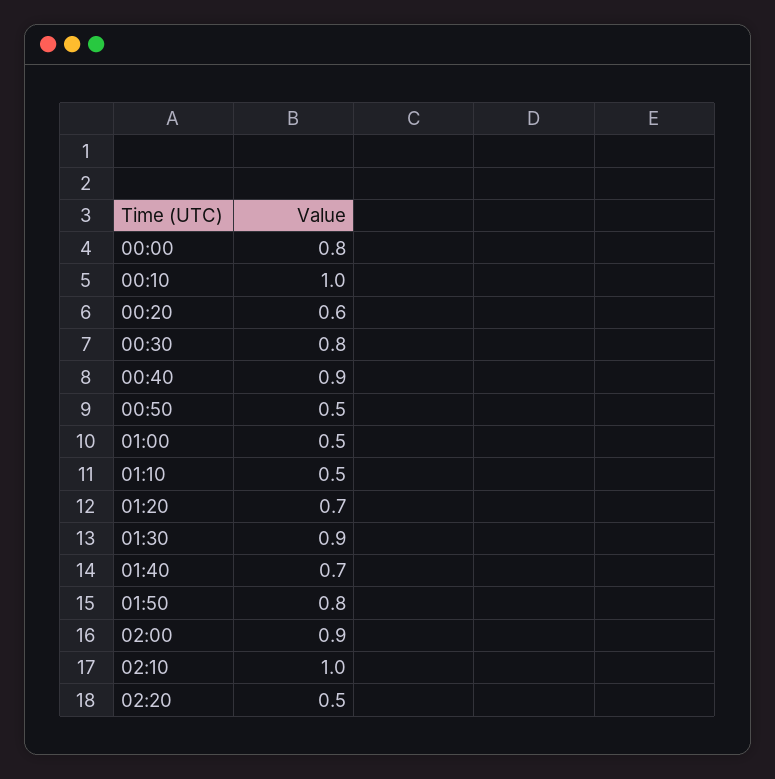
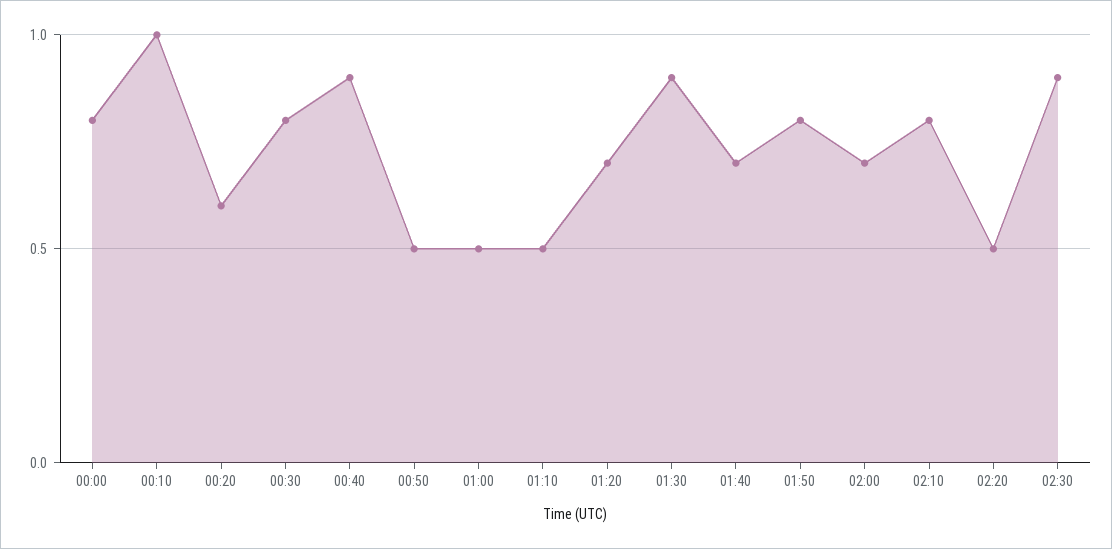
02:00: 0.9 -> 0.7
02:10: 1 -> 0.8
02:30: none -> 0.9

